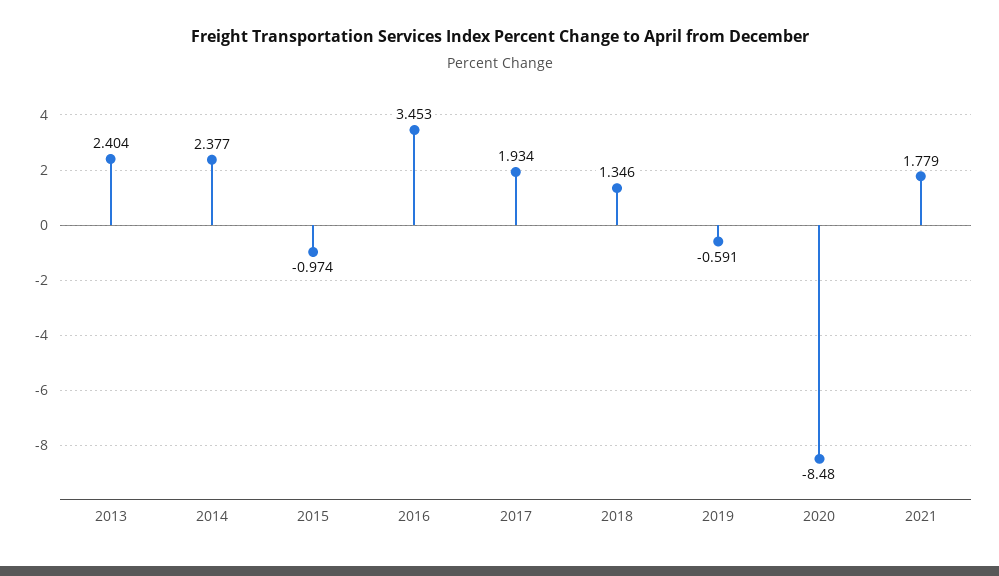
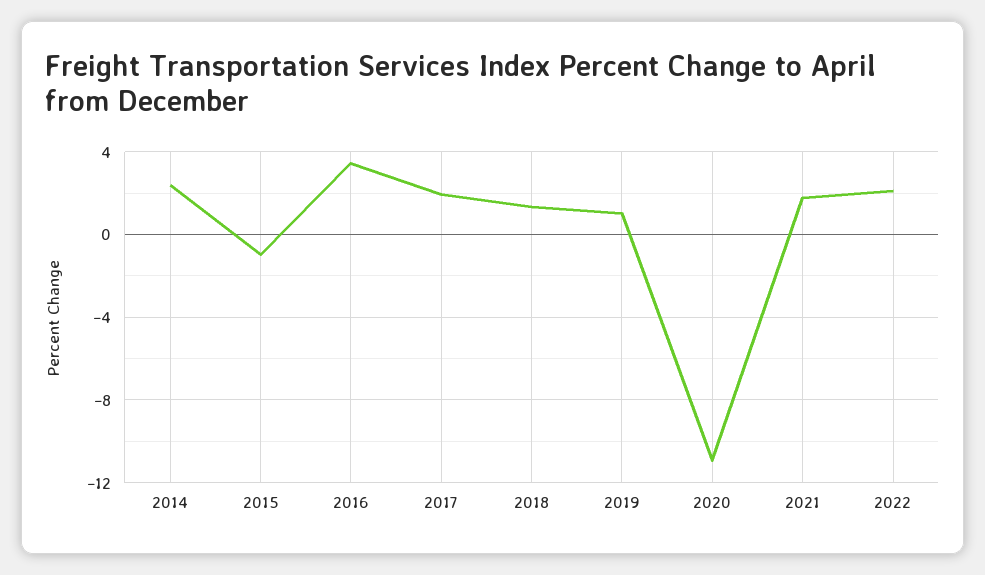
2013: 2.404 -> none
2019: -0.591 -> 1
2020: -8.48 -> -11
2022: none -> 2

